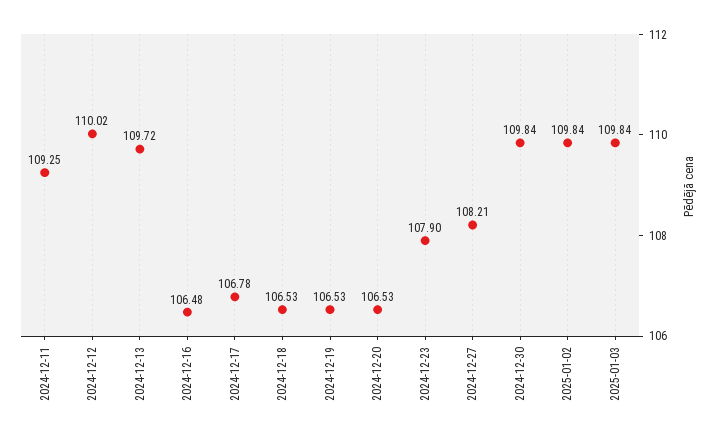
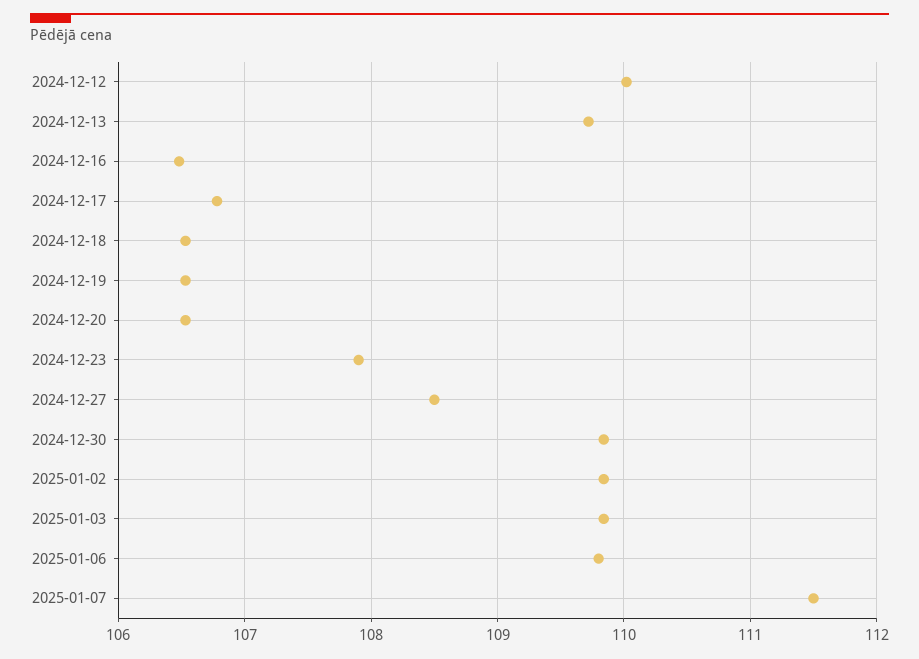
2024-12-11: 109.25 -> none
2024-12-27: 108.21 -> 108.5
2025-01-06: none -> 109.8
2025-01-07: none -> 111.5

